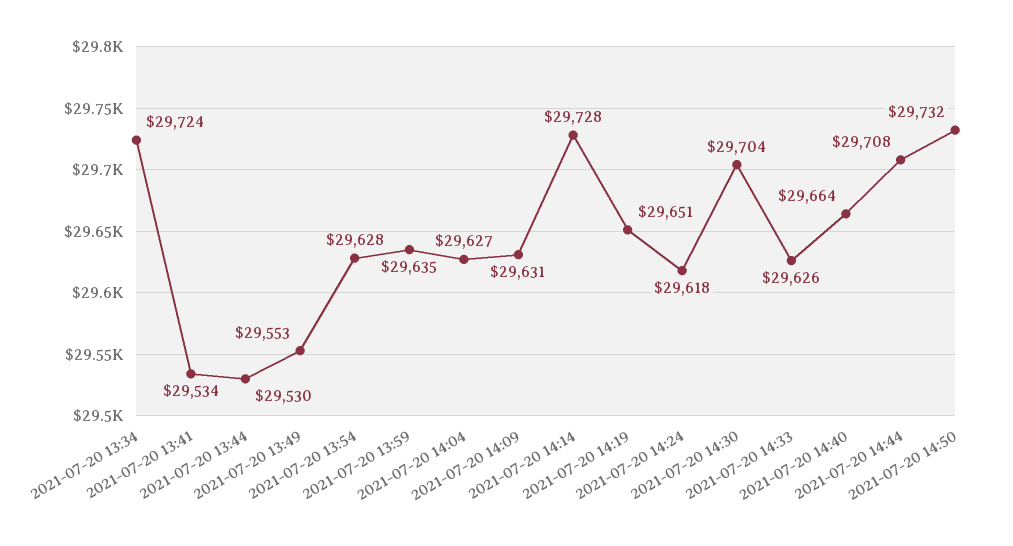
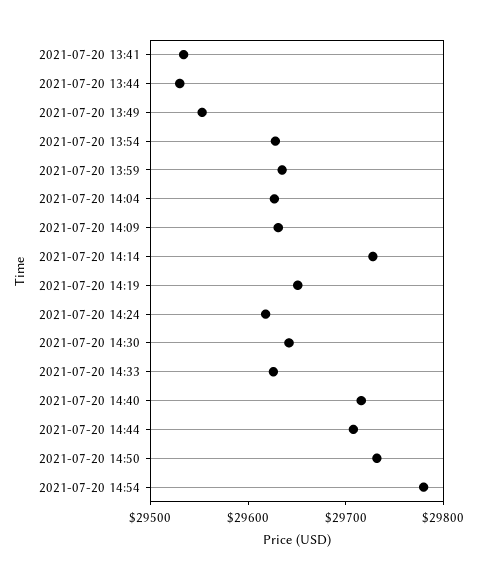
2021-07-20 13:34: 29724 -> none
2021-07-20 14:30: 29704 -> 29640
2021-07-20 14:40: 29664 -> 29720
2021-07-20 14:54: none -> 29780

